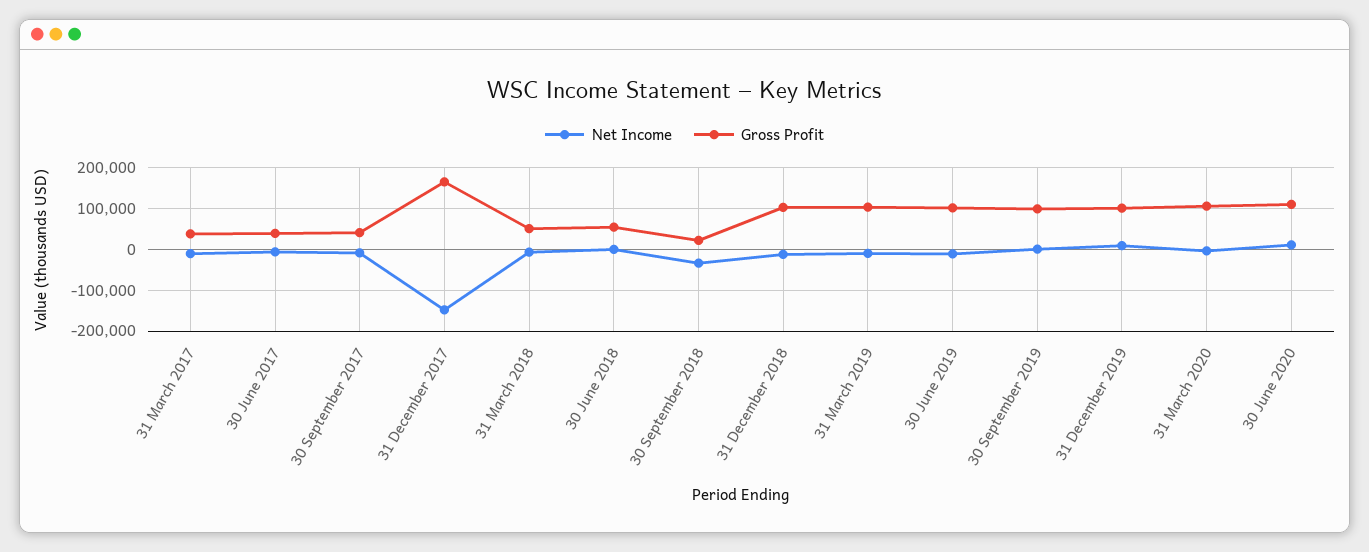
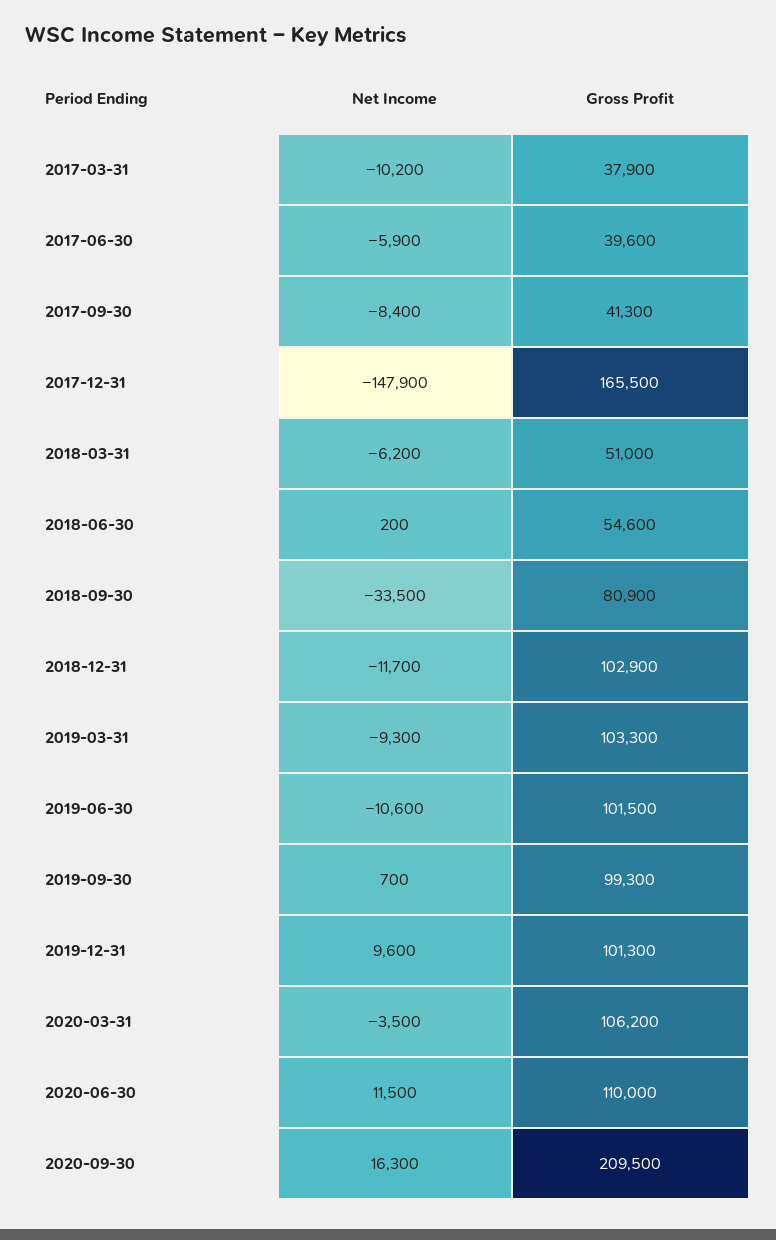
Gross Profit, 30 September 2018: 20000 -> 80900
Net Income, 2020-09-30: none -> 16300
Gross Profit, 2020-09-30: none -> 209500

